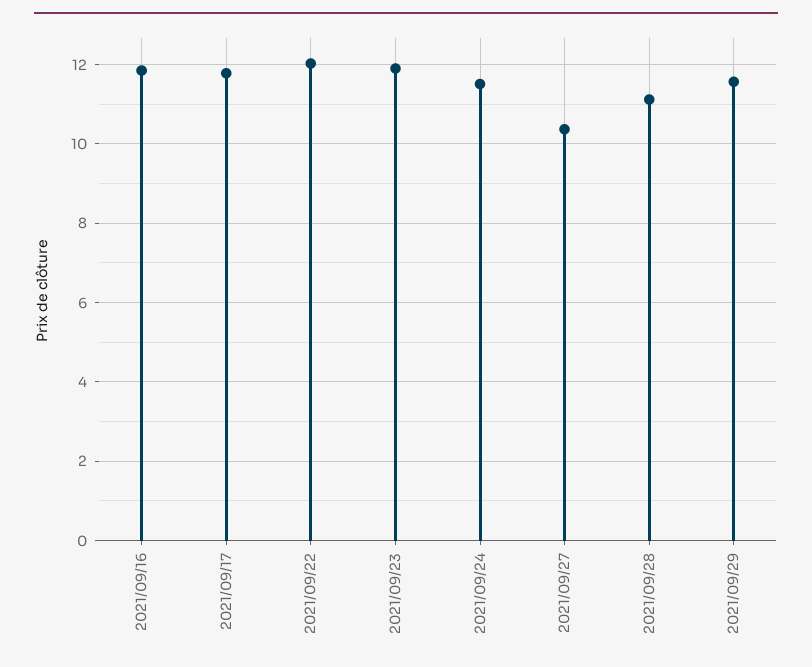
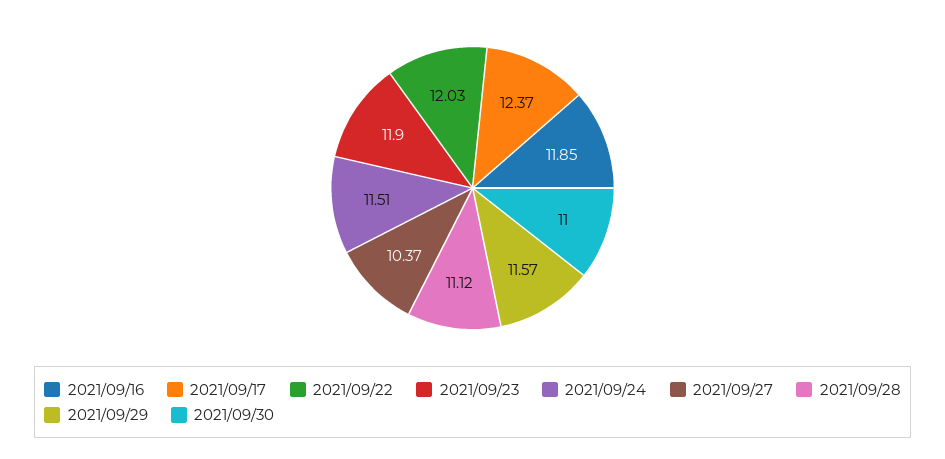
2021/09/17: 11.8 -> 12.37
2021/09/30: none -> 11

